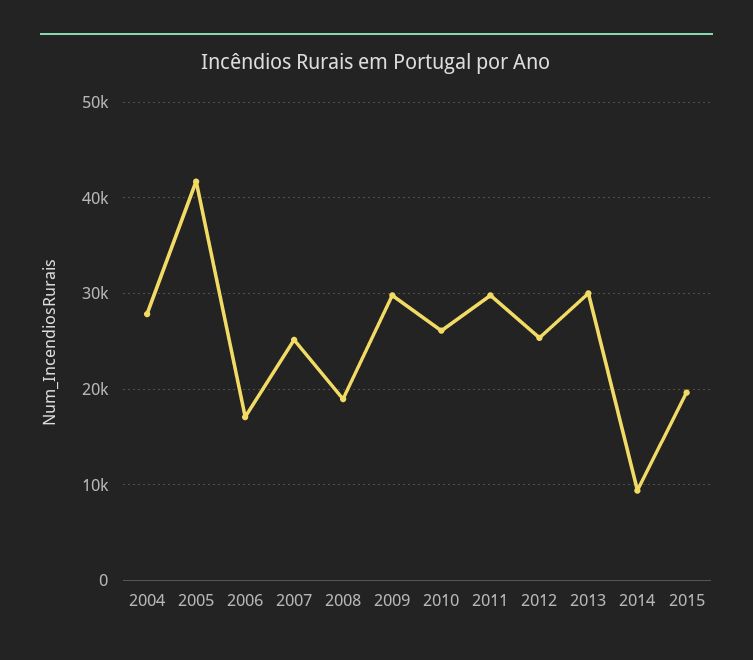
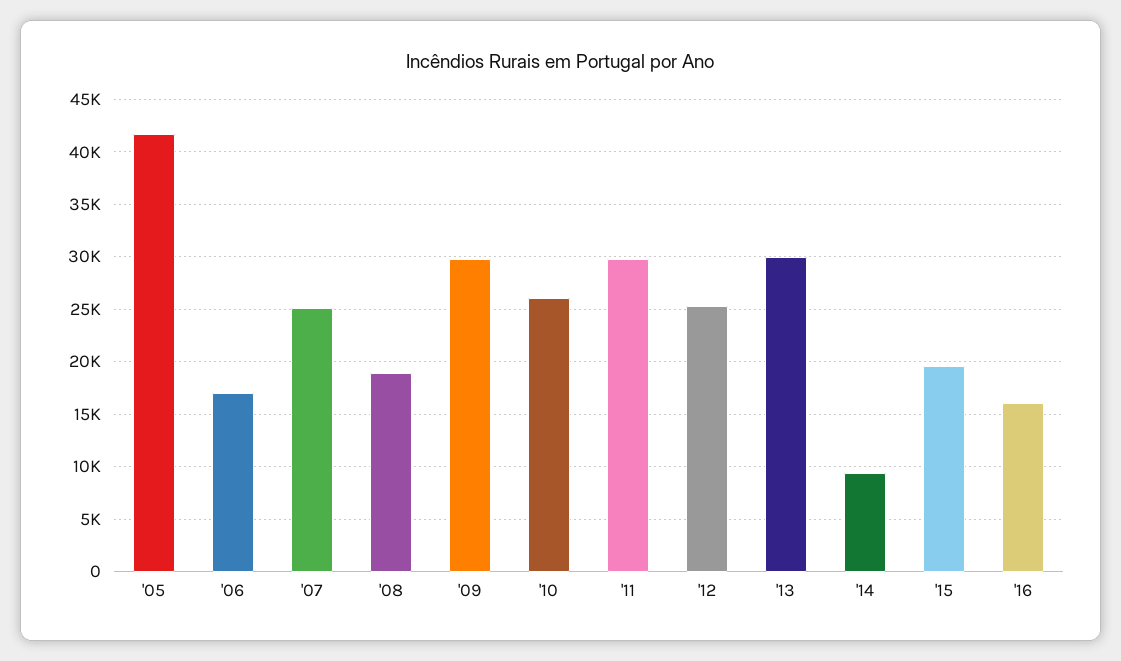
2004: 28000 -> none
'16: none -> 16000

